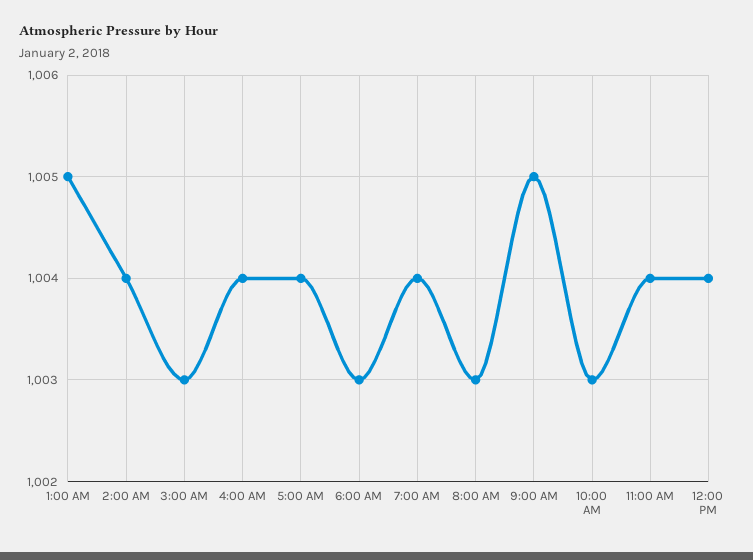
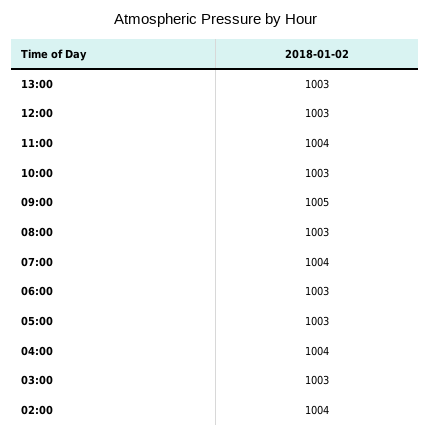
1:00 AM: 1005 -> none
5:00 AM: 1004 -> 1003
12:00 PM: 1004 -> 1003
13:00: none -> 1003

